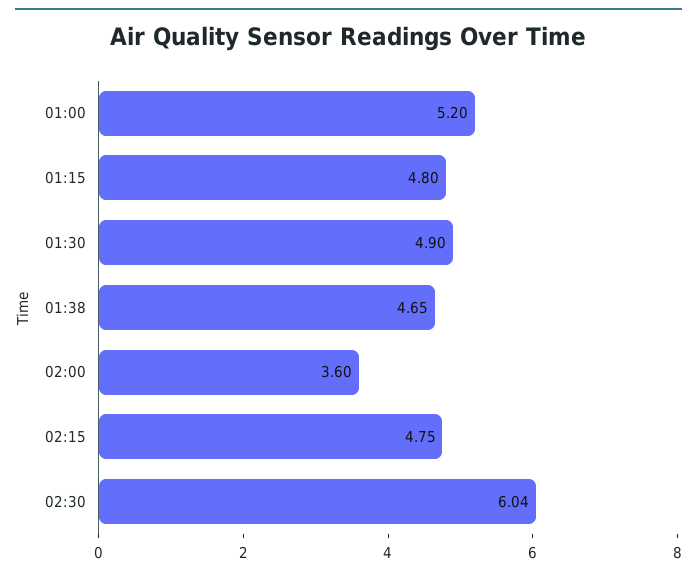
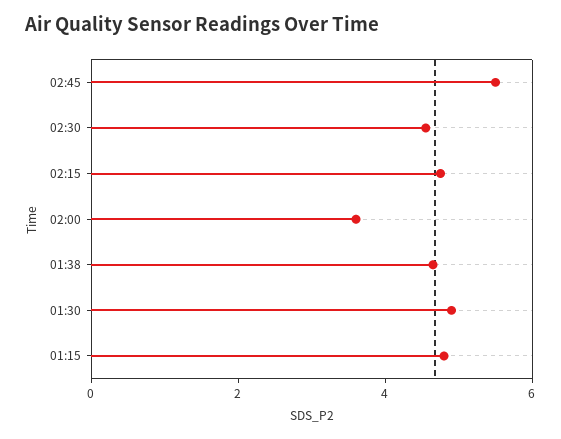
01:00: 5.2 -> none
02:30: 6.04 -> 4.5
02:45: none -> 5.5

